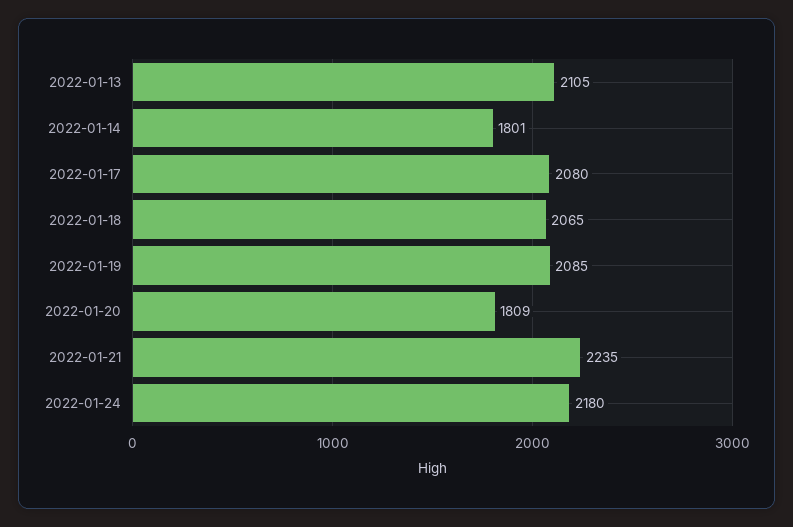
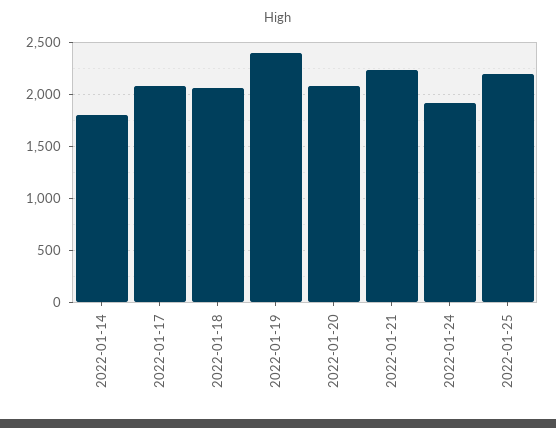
2022-01-13: 2105 -> none
2022-01-19: 2085 -> 2400
2022-01-20: 1809 -> 2100
2022-01-24: 2180 -> 1900
2022-01-25: none -> 2200

